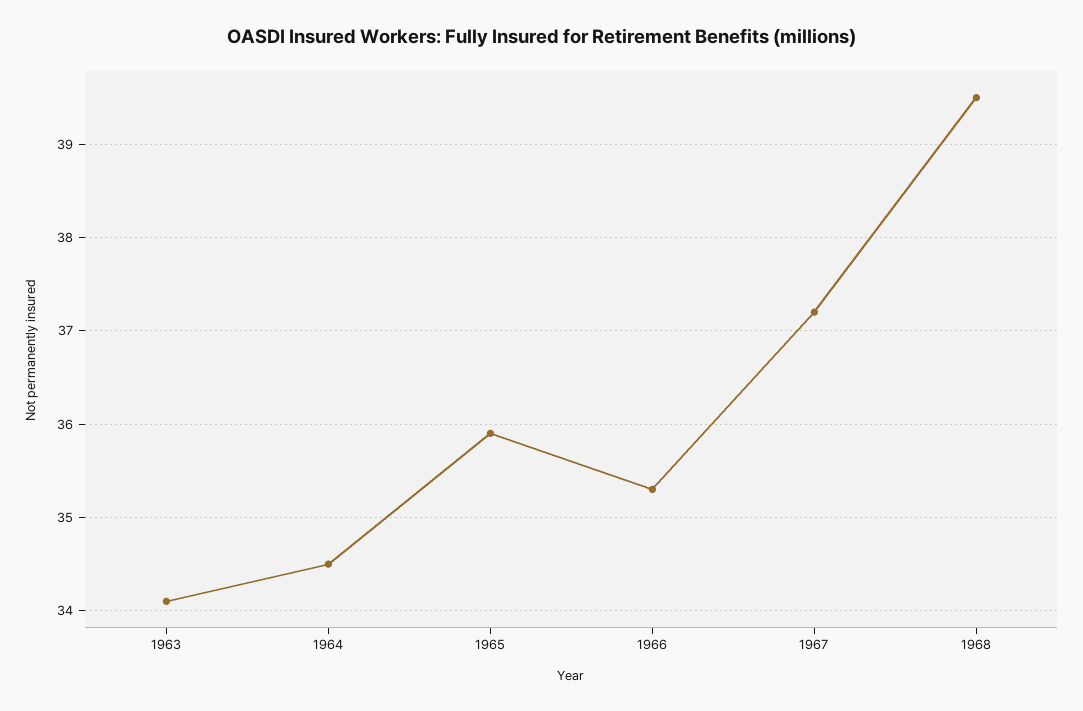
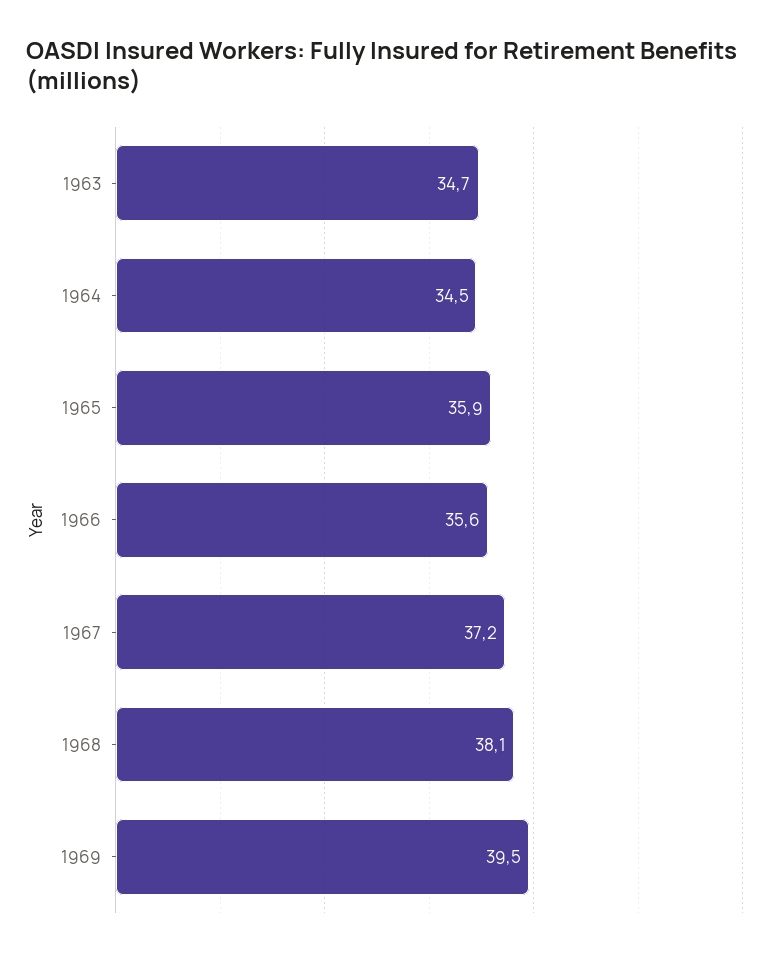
1963: 34.1 -> 34.7
1966: 35.3 -> 35.6
1968: 39.5 -> 38.1
1969: none -> 39.5

